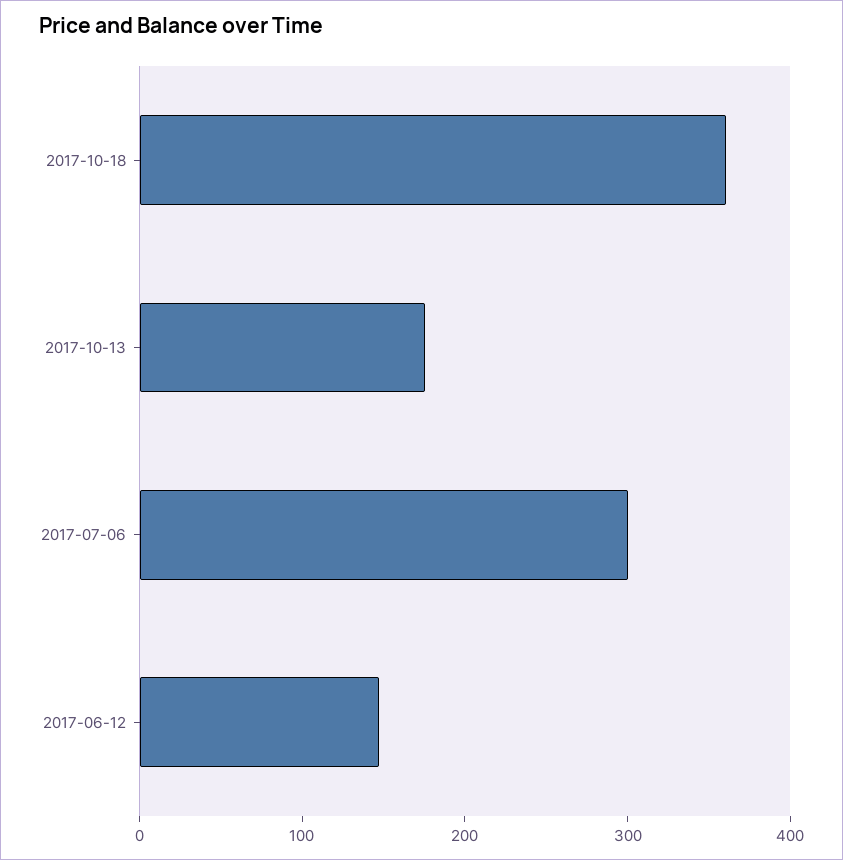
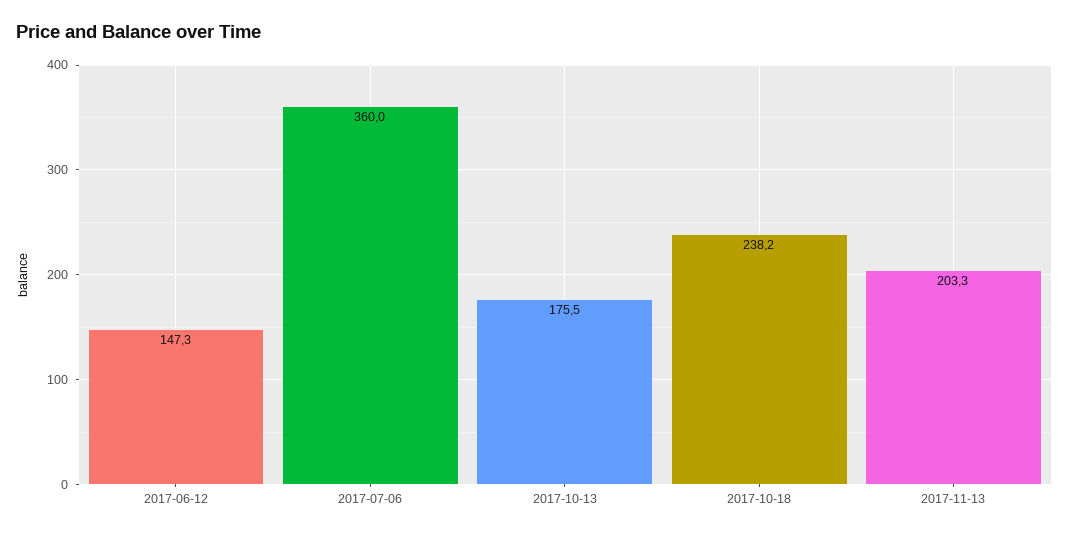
2017-10-18: 360 -> 238.2
2017-07-06: 300 -> 360
2017-11-13: none -> 203.3

